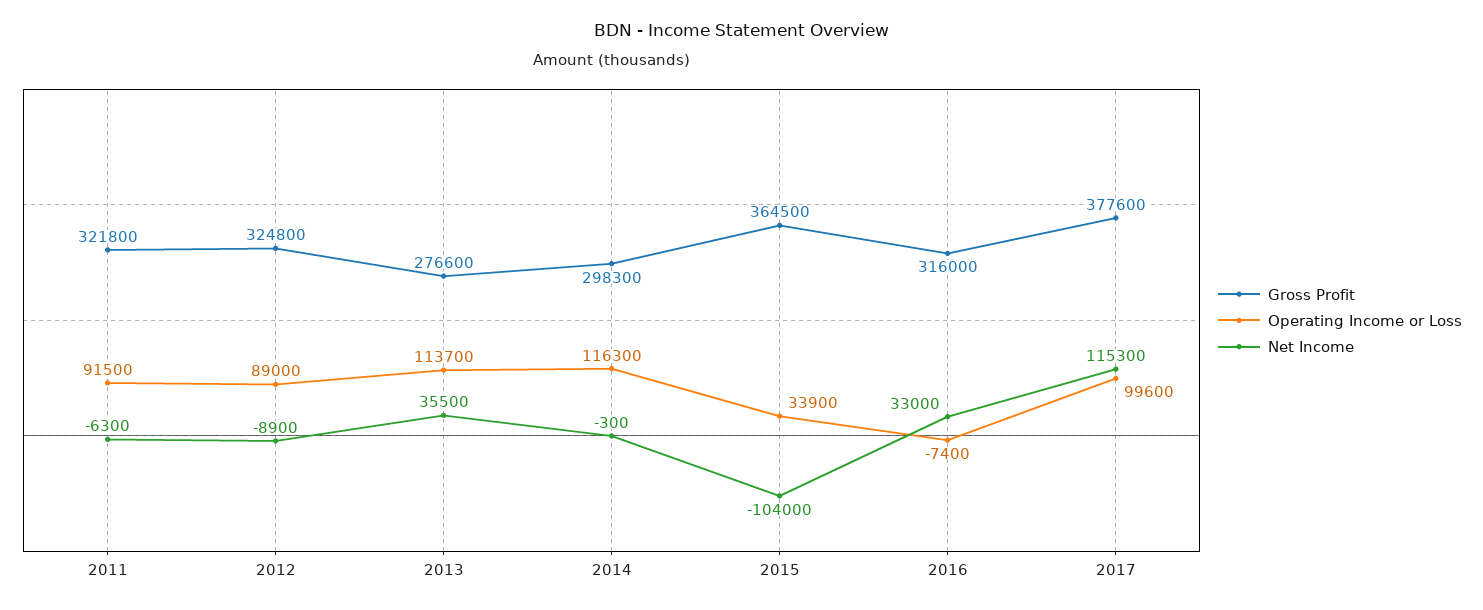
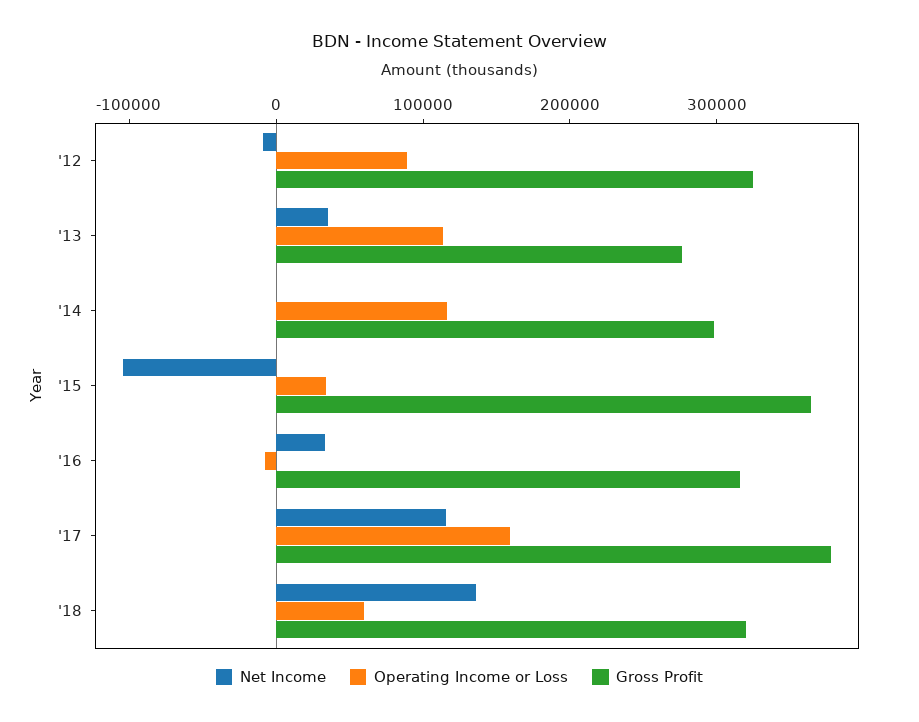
Gross Profit, 2011: 321800 -> none
Operating Income or Loss, 2011: 91500 -> none
Net Income, 2011: -6300 -> none
Operating Income or Loss, 2017: 99600 -> 160000
Net Income, '18: none -> 140000
Operating Income or Loss, '18: none -> 60000
Gross Profit, '18: none -> 320000

